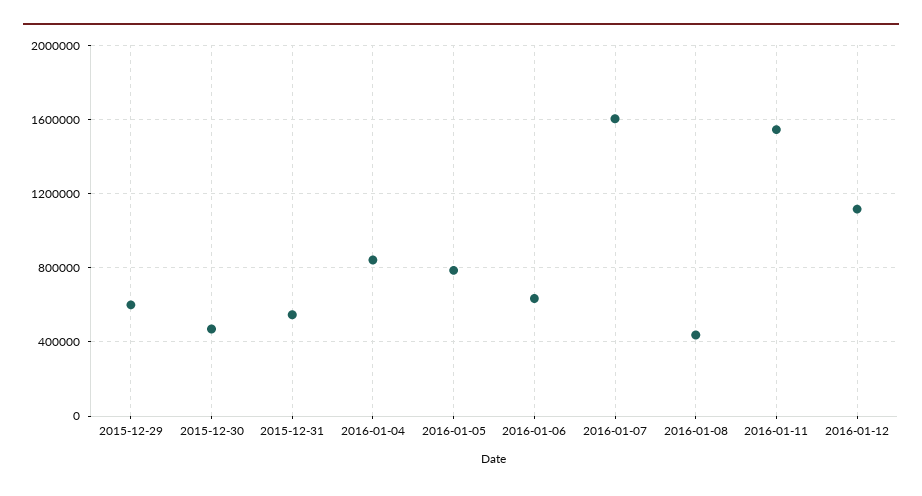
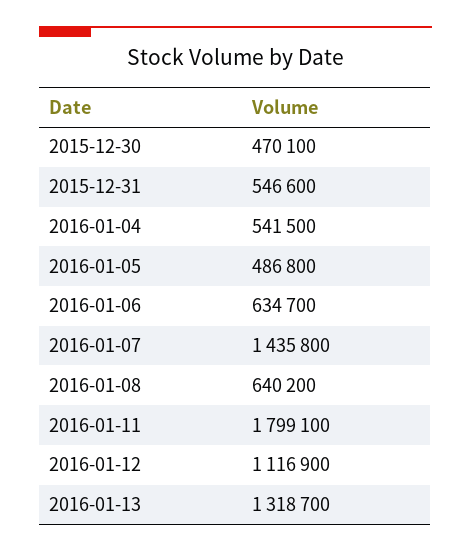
2015-12-29: 600000 -> none
2016-01-04: 850000 -> 541500
2016-01-05: 800000 -> 486800
2016-01-07: 1600000 -> 1435800
2016-01-08: 450000 -> 640200
2016-01-11: 1550000 -> 1799100
2016-01-13: none -> 1318700

